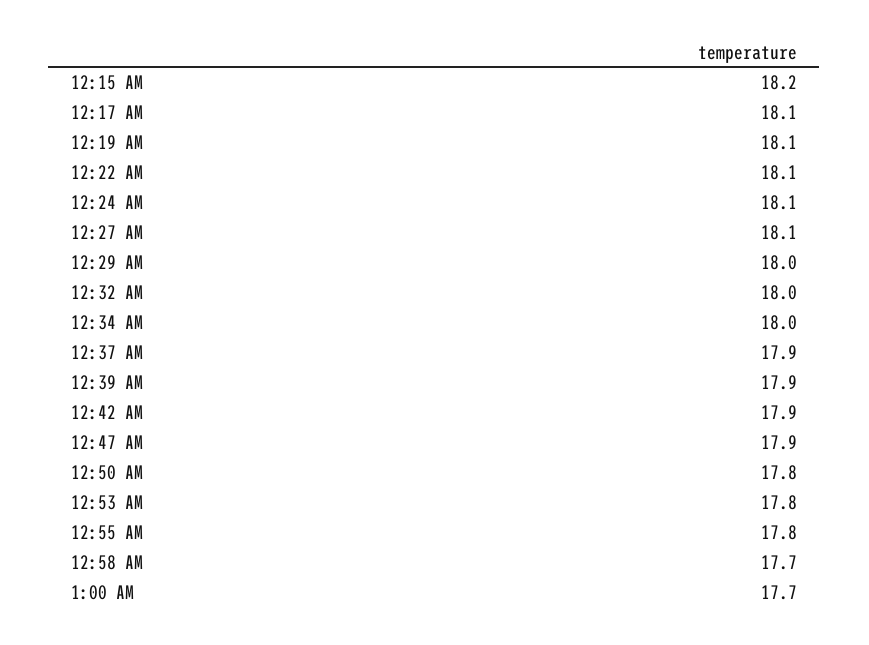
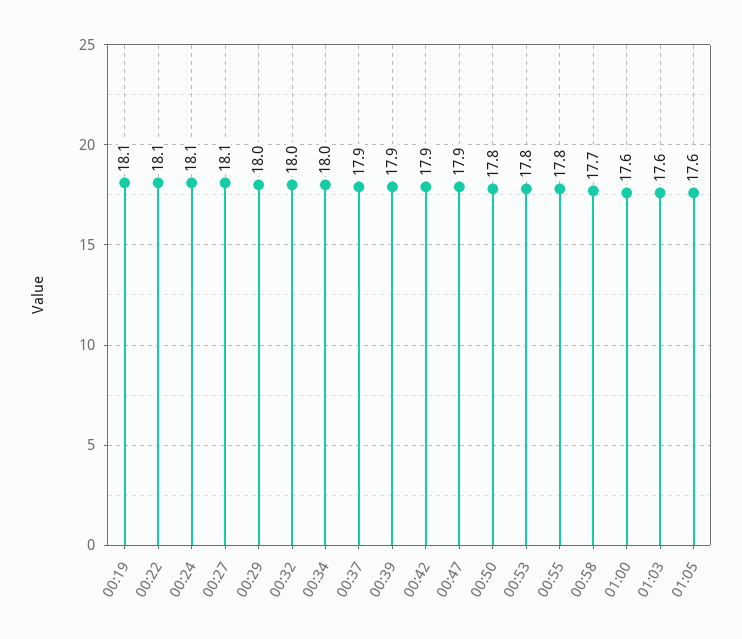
12:15 AM: 18.2 -> none
12:17 AM: 18.1 -> none
1:00 AM: 17.7 -> 17.6
01:03: none -> 17.6
01:05: none -> 17.6

